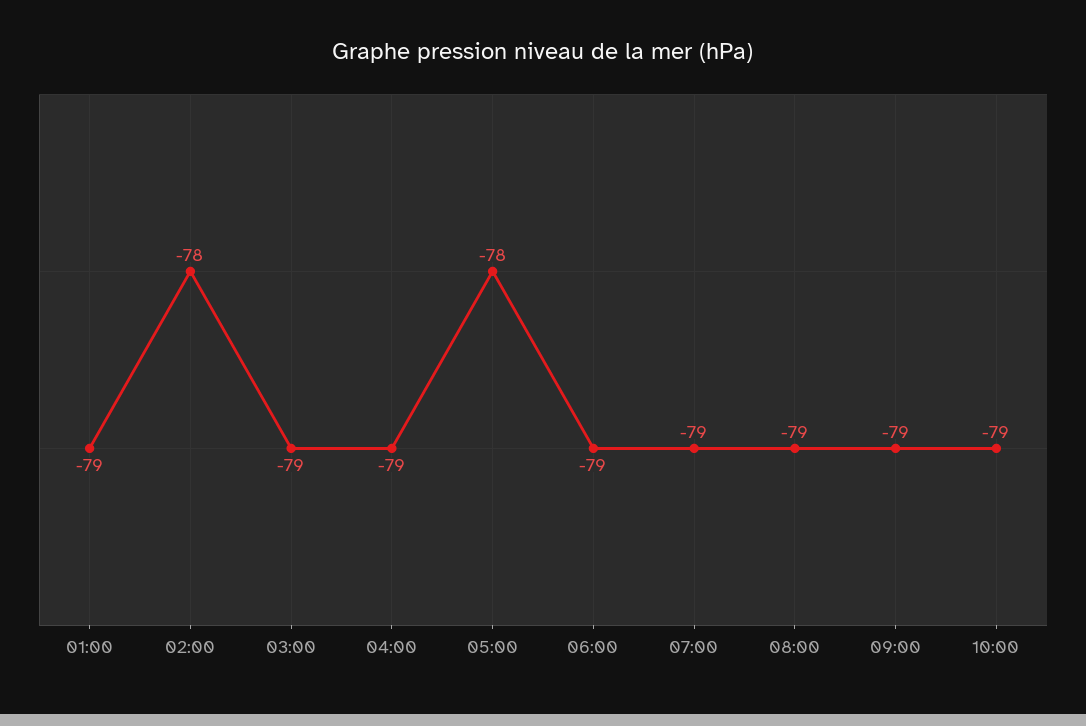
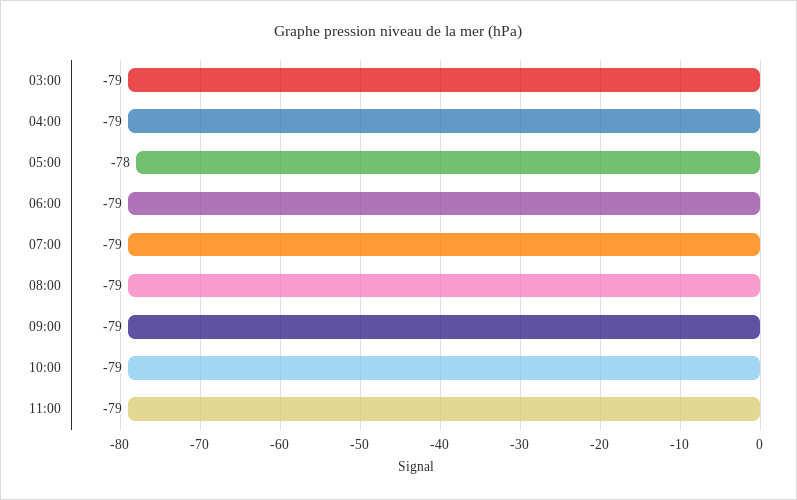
01:00: -79 -> none
02:00: -78 -> none
11:00: none -> -79

